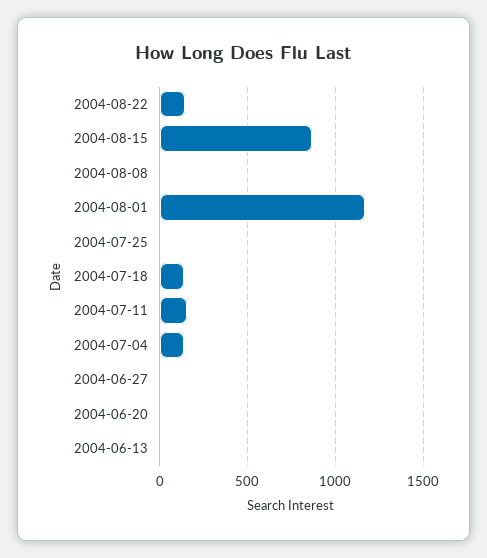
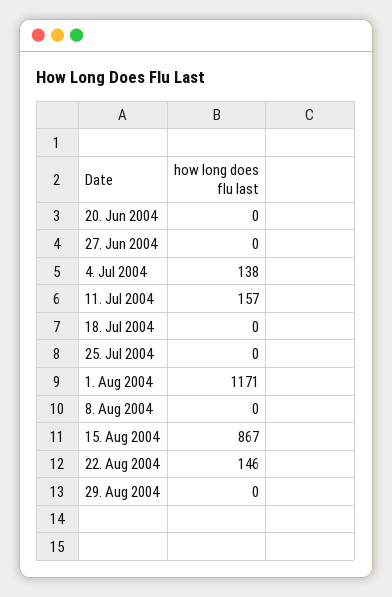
2004-07-18: 150 -> 0
2004-06-13: 0 -> none
29. Aug 2004: none -> 0

